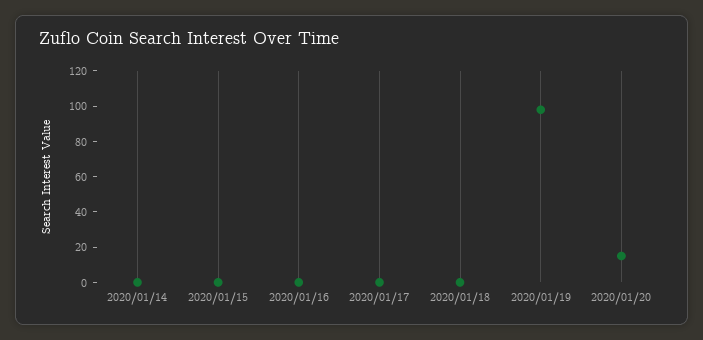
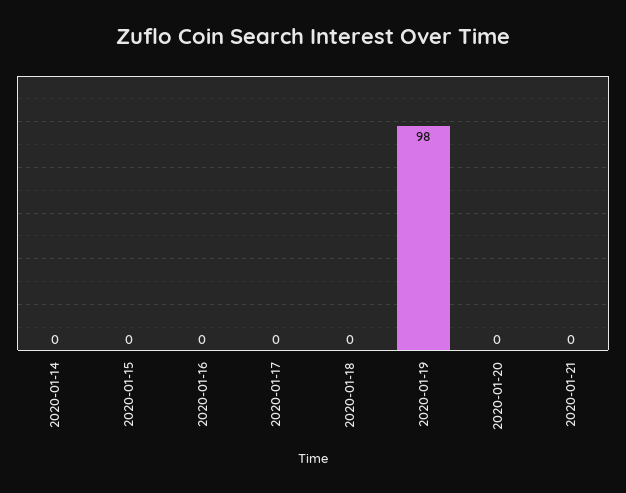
2020/01/20: 15 -> 0
2020-01-21: none -> 0

